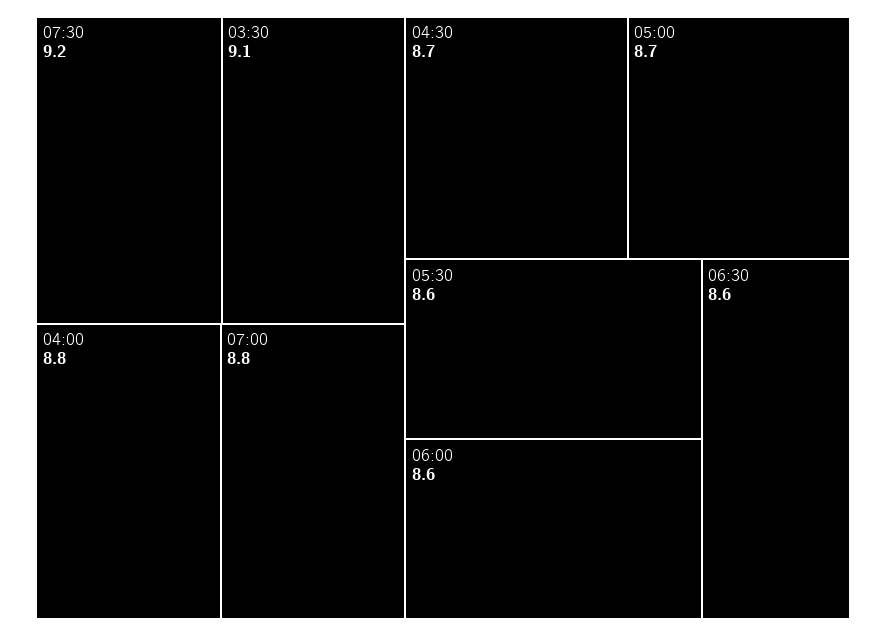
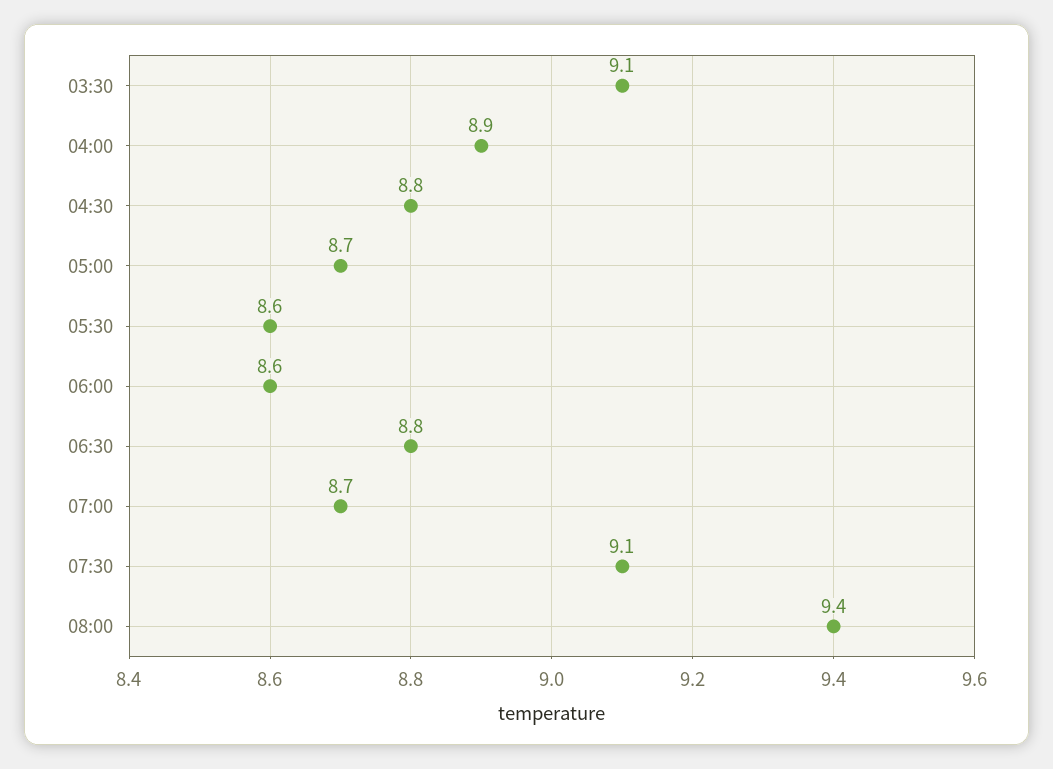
07:30: 9.2 -> 9.1
04:00: 8.8 -> 8.9
07:00: 8.8 -> 8.7
04:30: 8.7 -> 8.8
06:30: 8.6 -> 8.8
08:00: none -> 9.4

